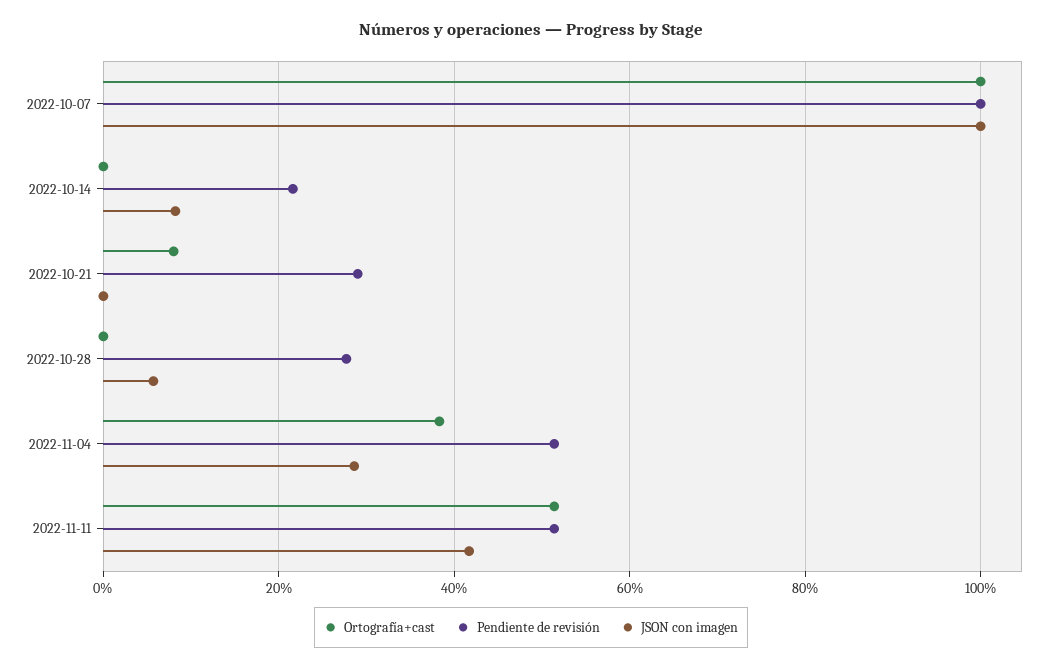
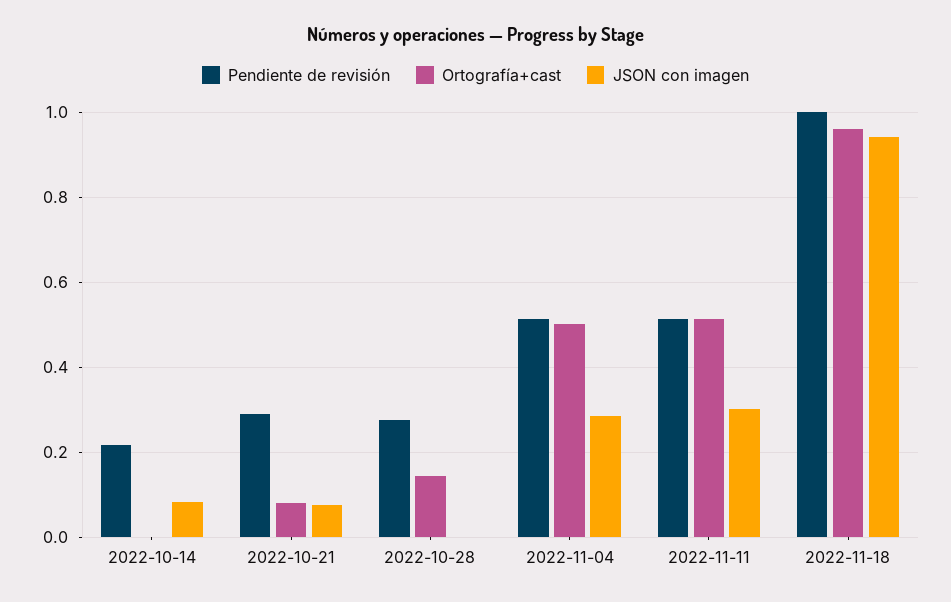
Ortografía+cast, 2022-10-07: 1 -> none
Pendiente de revisión, 2022-10-07: 1 -> none
JSON con imagen, 2022-10-07: 1 -> none
JSON con imagen, 2022-10-21: 0 -> 0.08
Ortografía+cast, 2022-10-28: 0 -> 0.14
JSON con imagen, 2022-10-28: 0.06 -> 0
Ortografía+cast, 2022-11-04: 0.38 -> 0.5
JSON con imagen, 2022-11-11: 0.42 -> 0.3
Pendiente de revisión, 2022-11-18: none -> 1
Ortografía+cast, 2022-11-18: none -> 0.96
JSON con imagen, 2022-11-18: none -> 0.94

